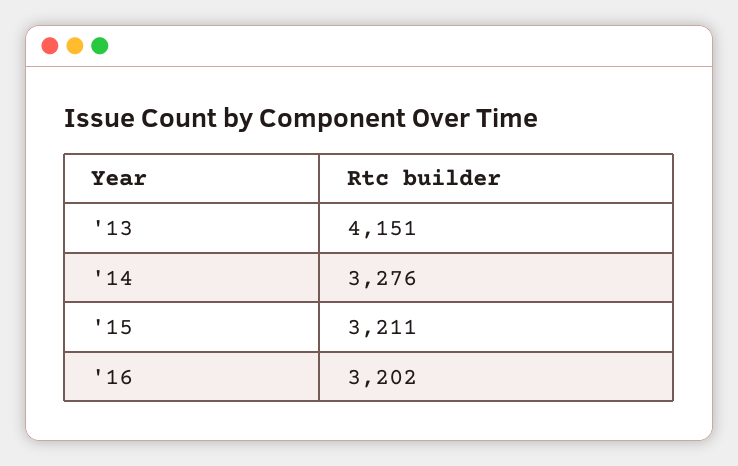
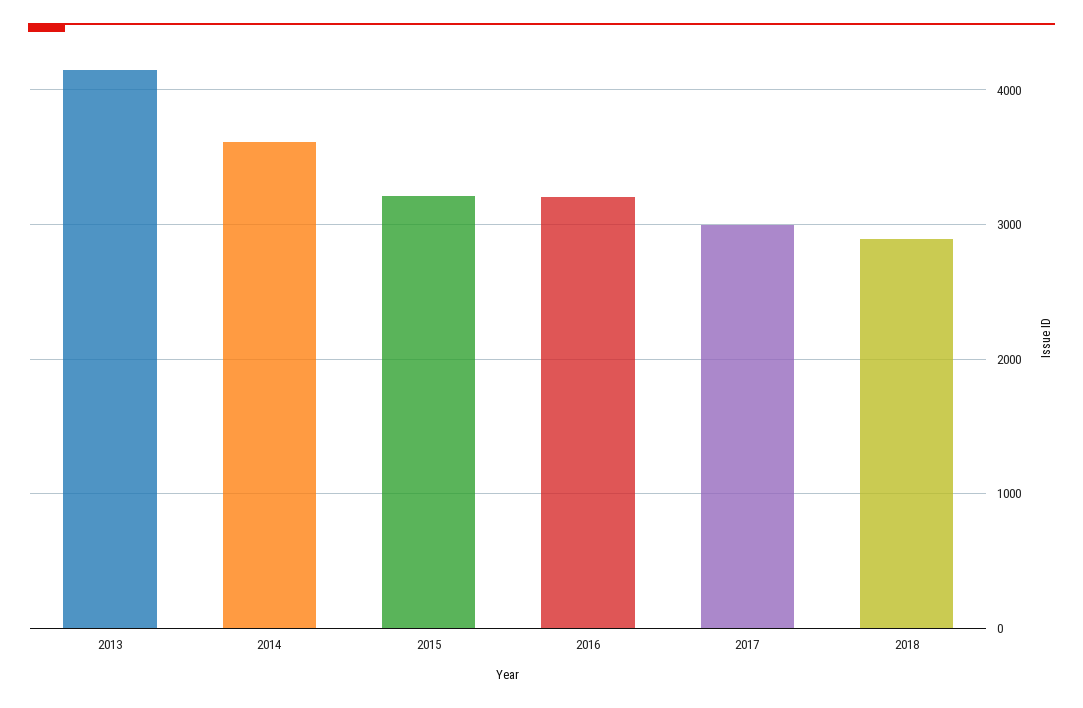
'14: 3276 -> 3600
2017: none -> 3000
2018: none -> 2900

